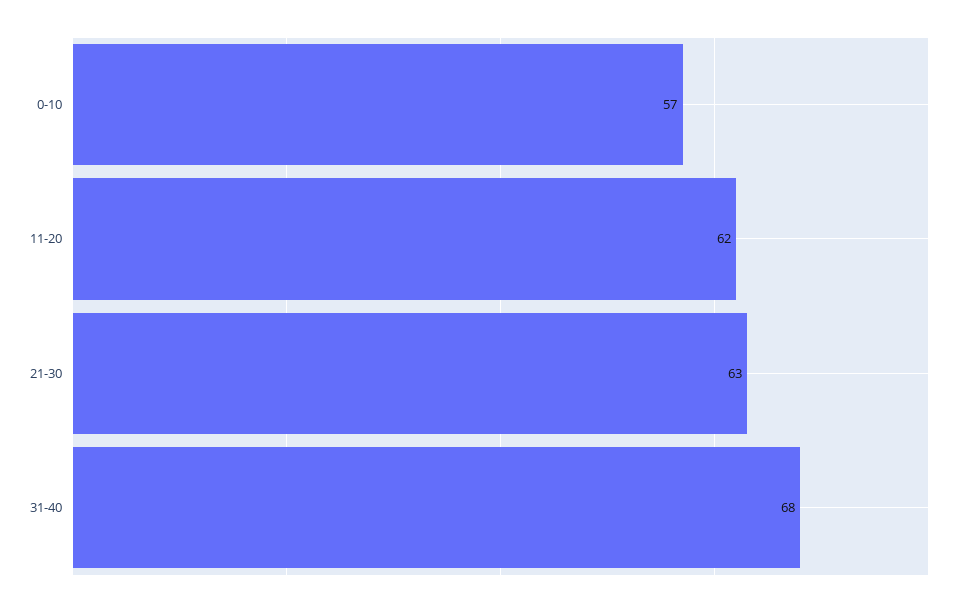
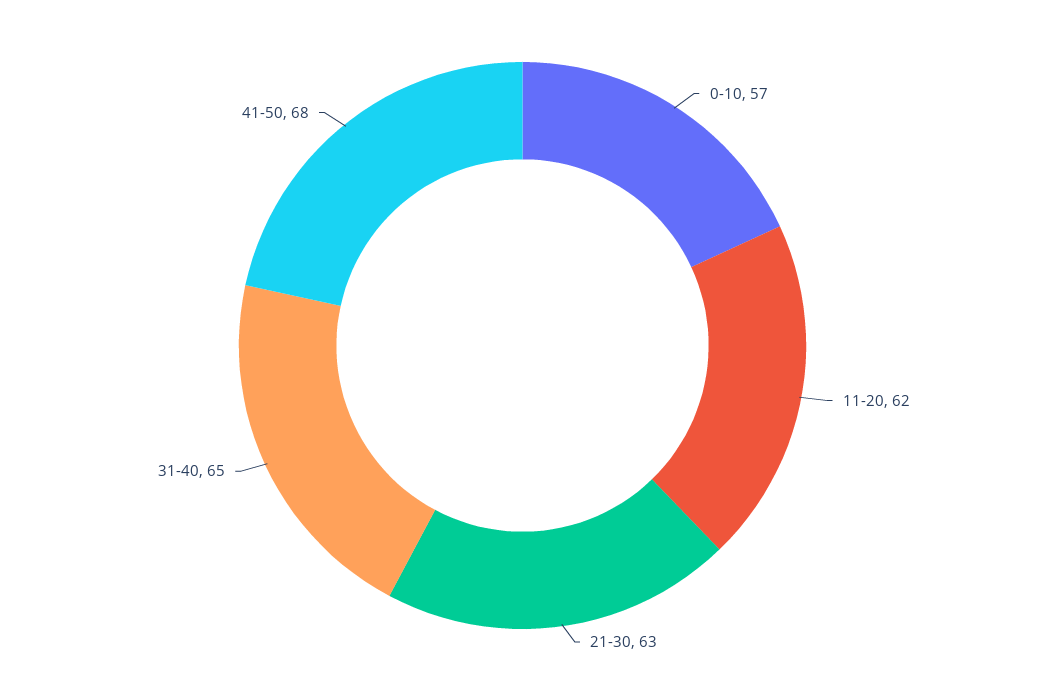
31-40: 68 -> 65
41-50: none -> 68

